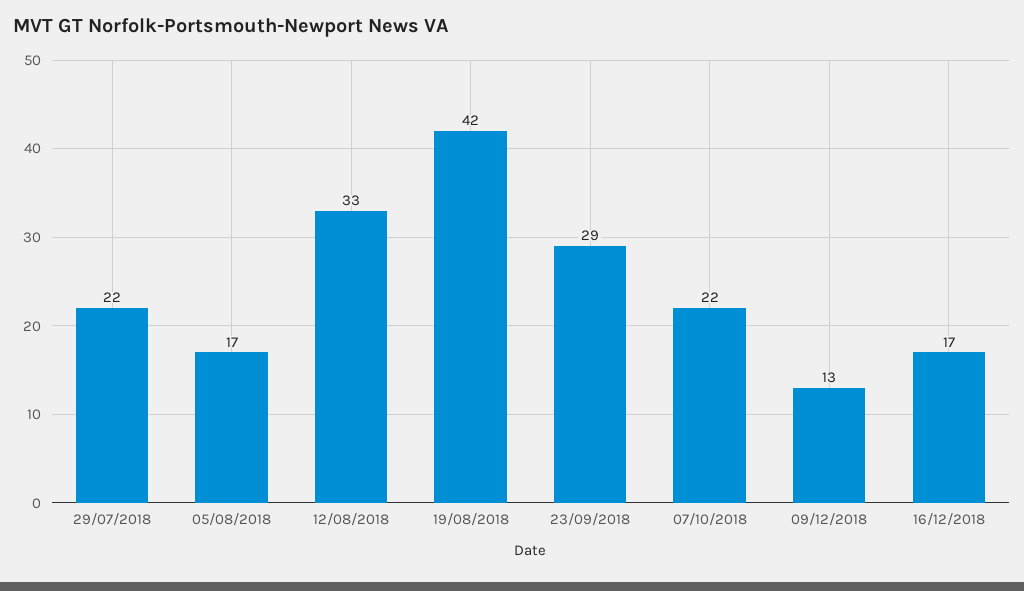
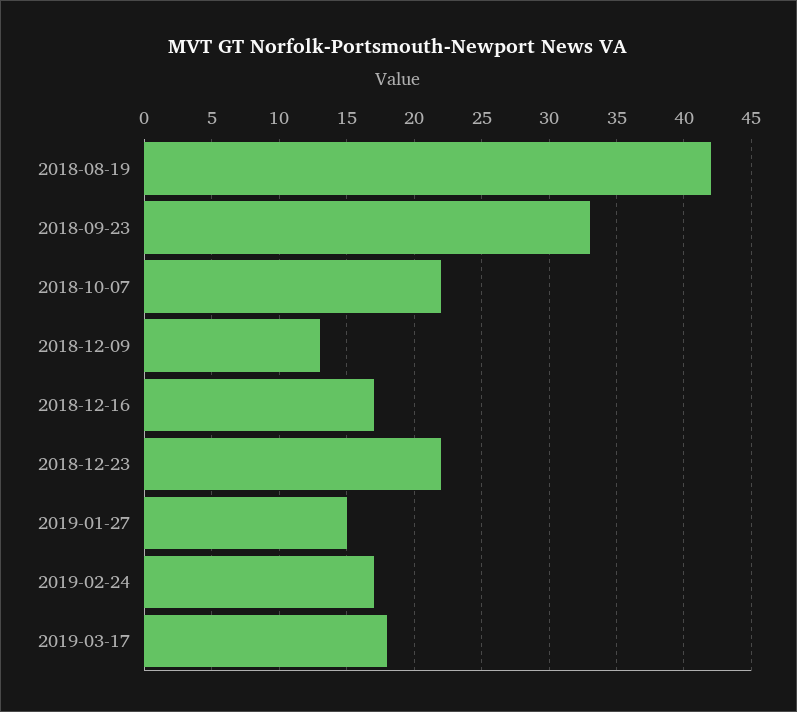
29/07/2018: 22 -> none
05/08/2018: 17 -> none
12/08/2018: 33 -> none
23/09/2018: 29 -> 33
2018-12-23: none -> 22
2019-01-27: none -> 15
2019-02-24: none -> 17
2019-03-17: none -> 18

